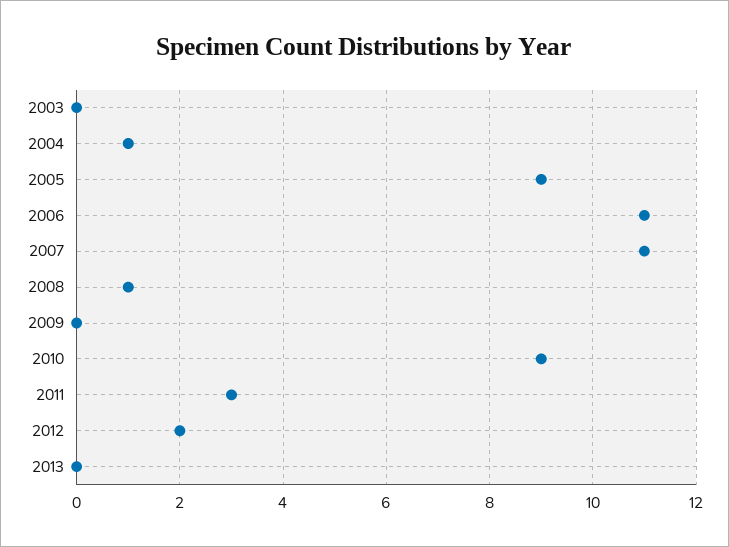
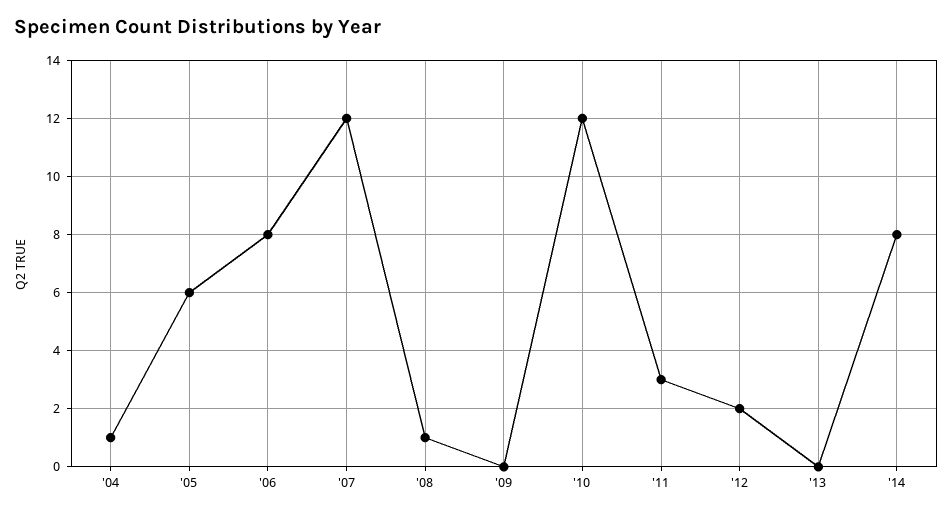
2003: 0 -> none
2005: 9 -> 6
2006: 11 -> 8
2007: 11 -> 12
2010: 9 -> 12
'14: none -> 8

